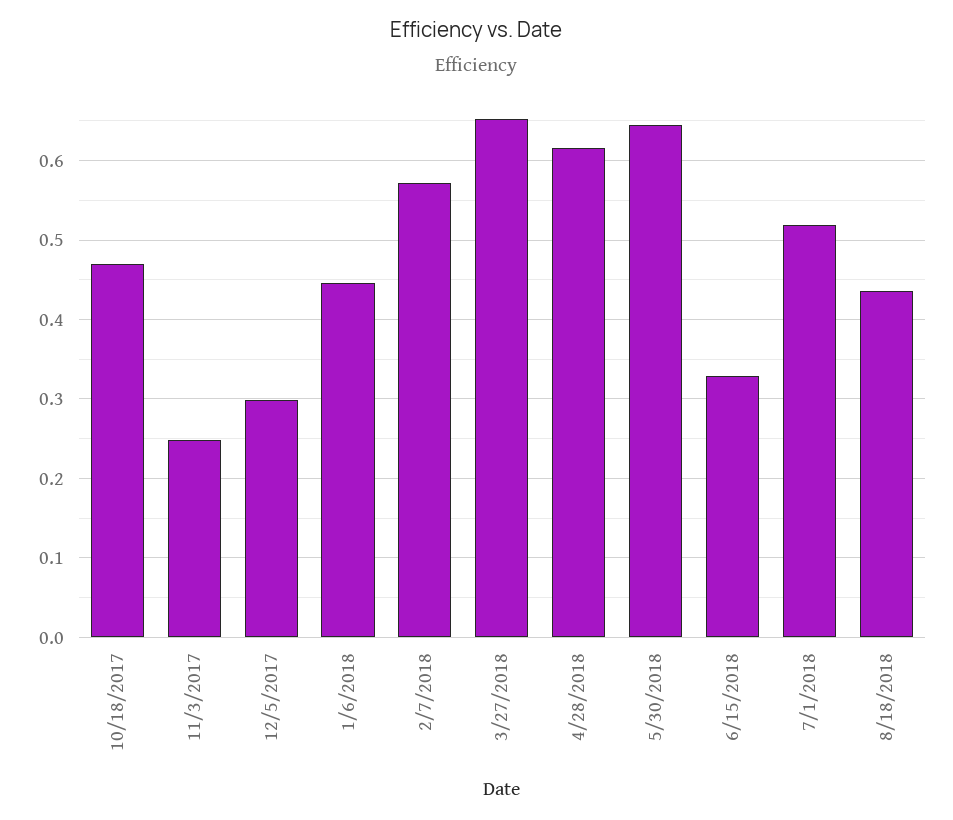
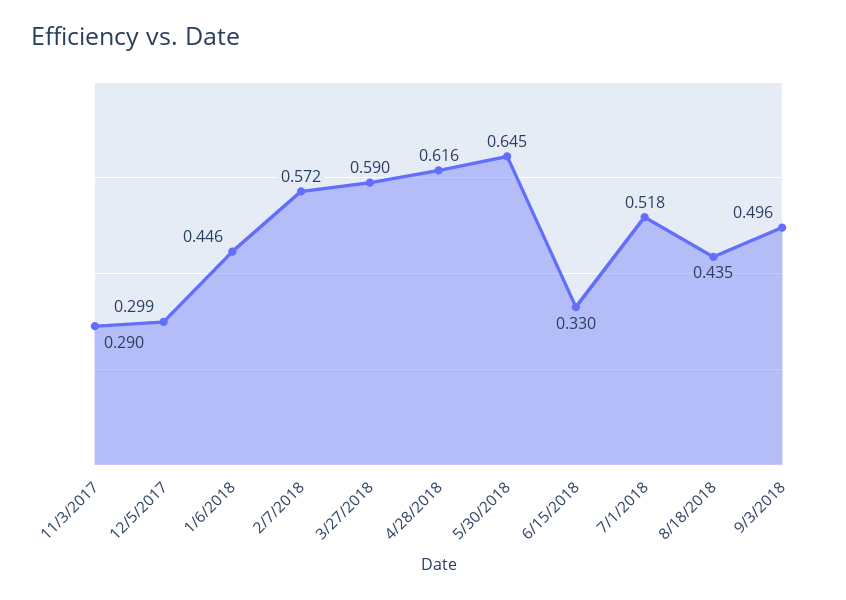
10/18/2017: 0.47 -> none
11/3/2017: 0.25 -> 0.29
3/27/2018: 0.65 -> 0.59
9/3/2018: none -> 0.496

